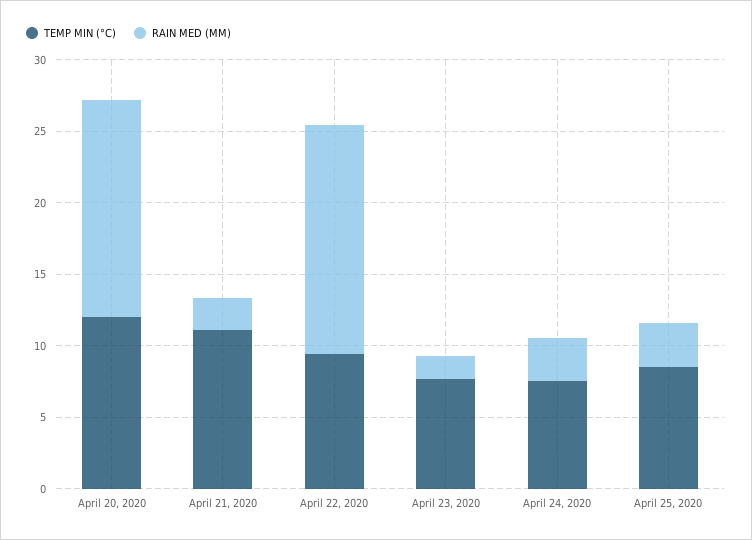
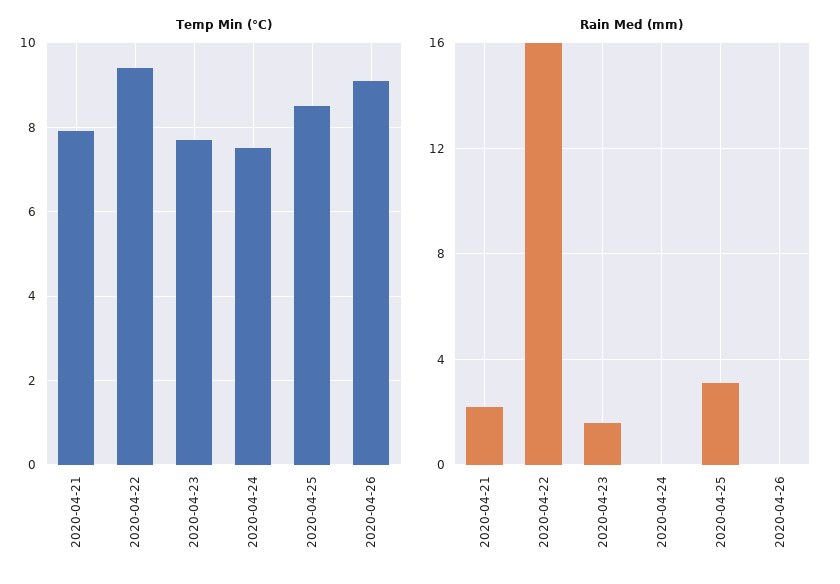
TEMP MIN (°C), April 20, 2020: 12 -> none
RAIN MED (MM), April 20, 2020: 15 -> none
TEMP MIN (°C), April 21, 2020: 11 -> 8
RAIN MED (MM), April 24, 2020: 3 -> 0
TEMP MIN (°C), 2020-04-26: none -> 9
RAIN MED (MM), 2020-04-26: none -> 0

